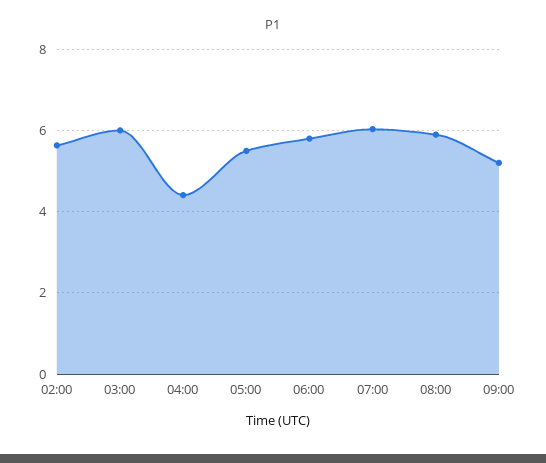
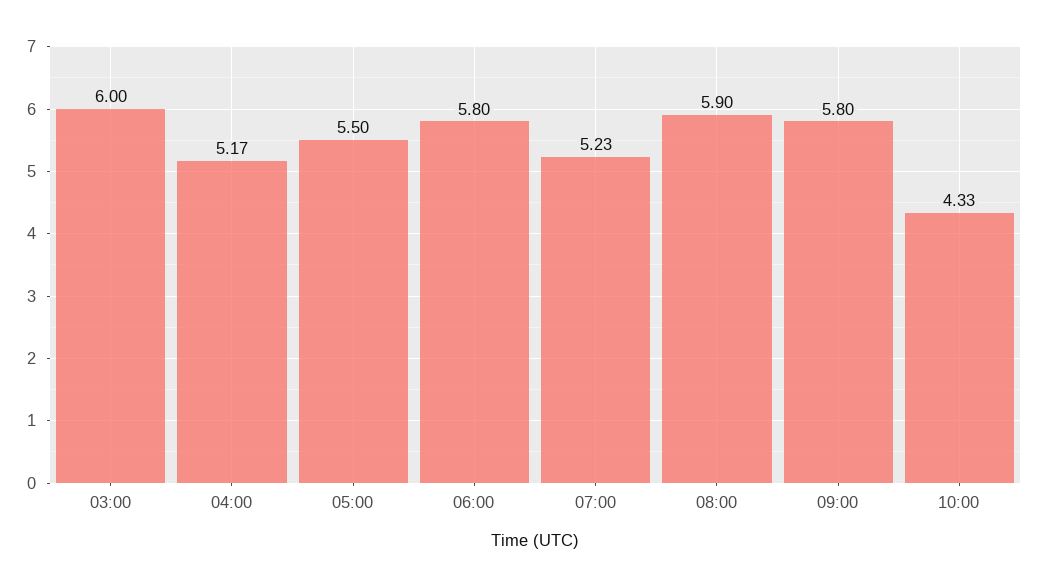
02:00: 5.6 -> none
04:00: 4.4 -> 5.17
07:00: 6 -> 5.23
09:00: 5.2 -> 5.8
10:00: none -> 4.33

